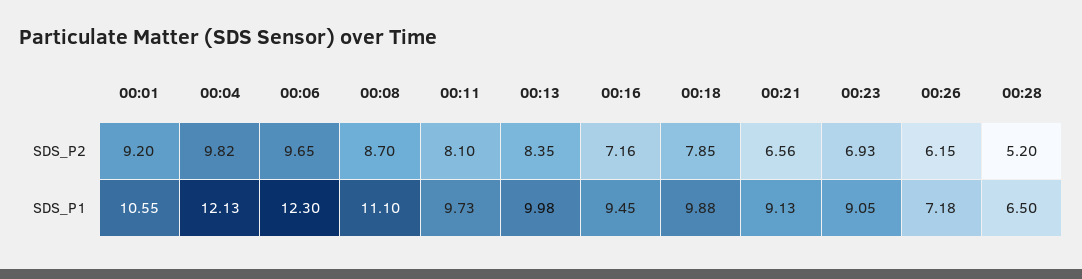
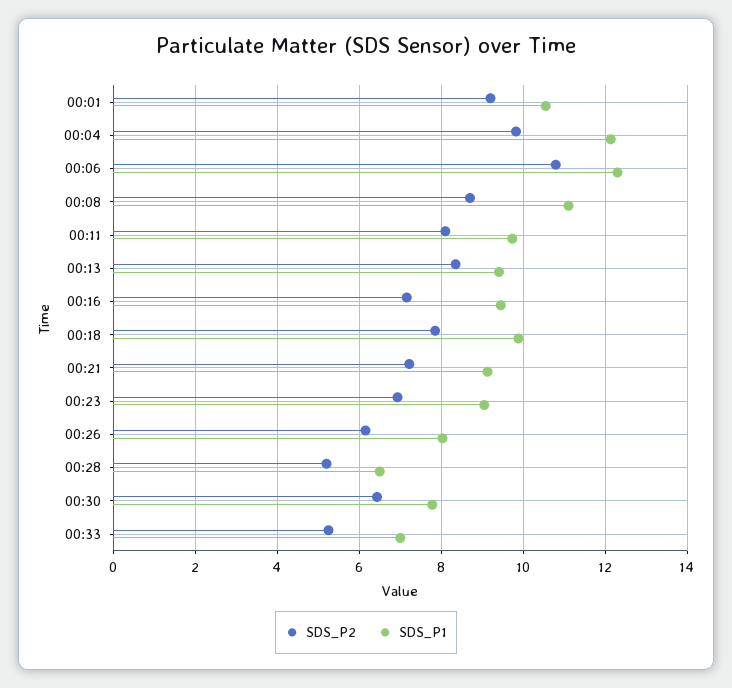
SDS_P2, 00:06: 9.65 -> 10.8
SDS_P2, 00:21: 6.56 -> 7.2
SDS_P1, 00:13: 9.98 -> 9.4
SDS_P1, 00:26: 7.18 -> 8
SDS_P2, 00:30: none -> 6.4
SDS_P1, 00:30: none -> 7.8
SDS_P2, 00:33: none -> 5.2
SDS_P1, 00:33: none -> 7

